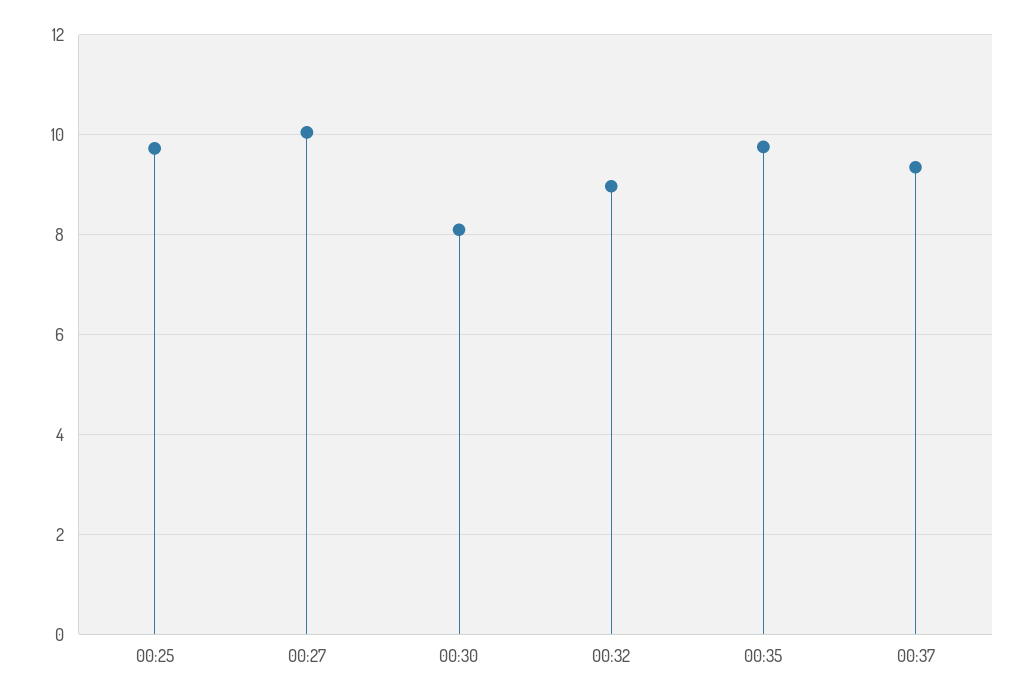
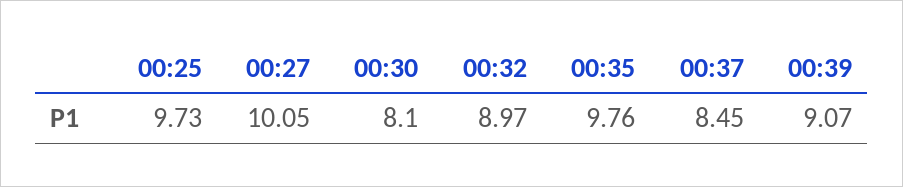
00:37: 9.4 -> 8.45
00:39: none -> 9.07

